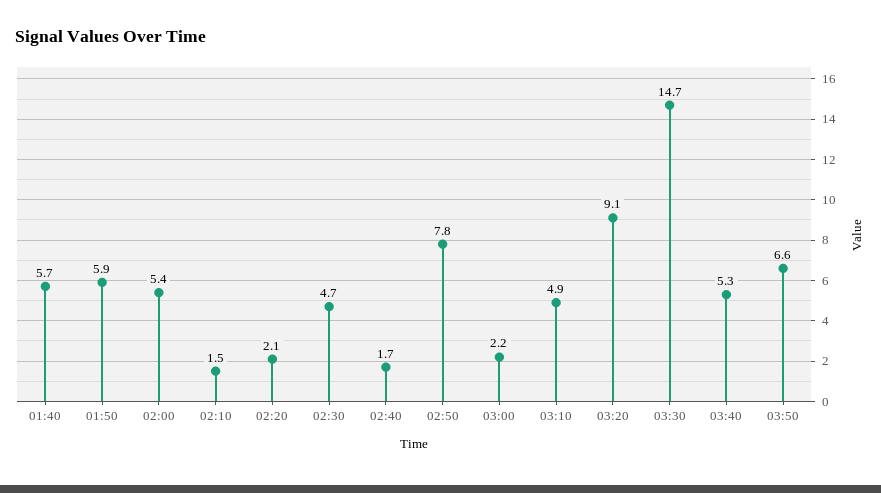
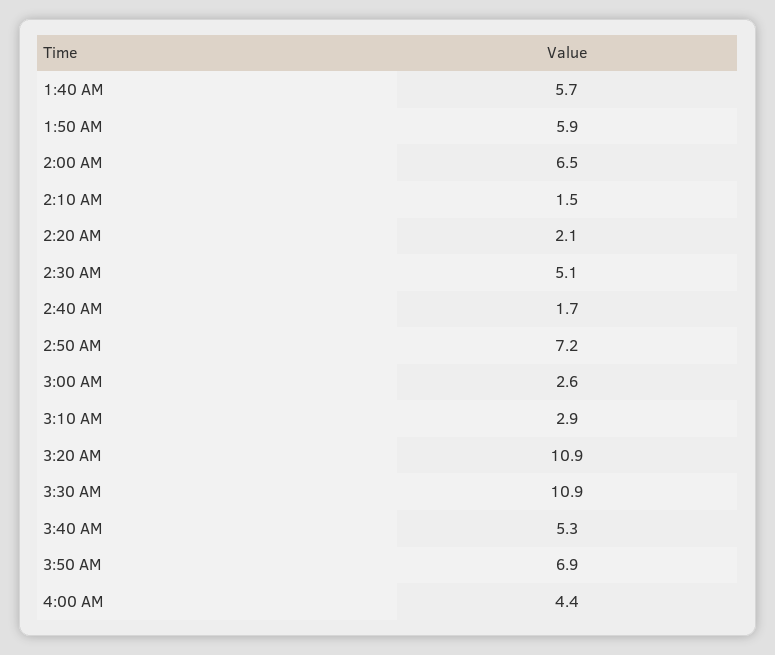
02:00: 5.4 -> 6.5
02:30: 4.7 -> 5.1
02:50: 7.8 -> 7.2
03:00: 2.2 -> 2.6
03:10: 4.9 -> 2.9
03:20: 9.1 -> 10.9
03:30: 14.7 -> 10.9
03:50: 6.6 -> 6.9
4:00 AM: none -> 4.4

